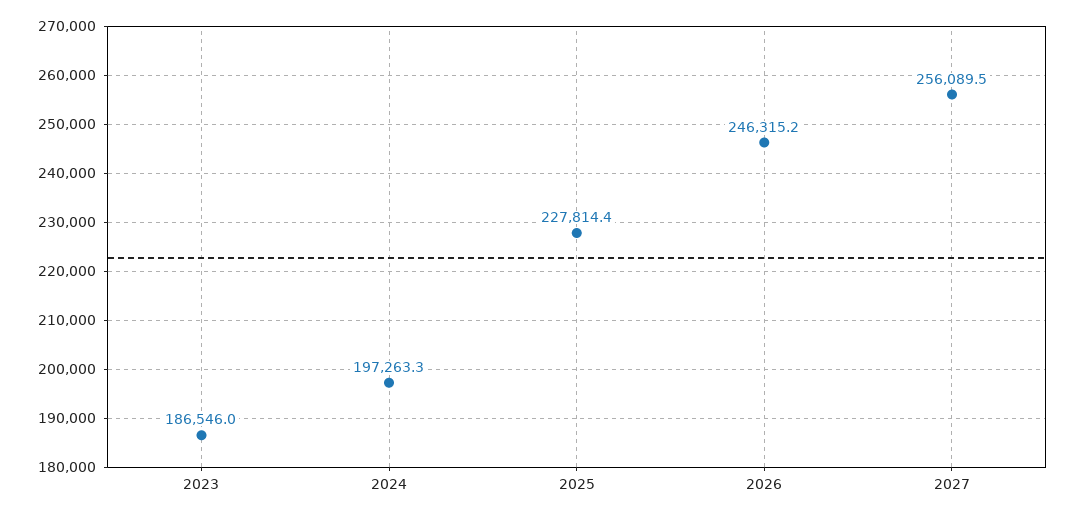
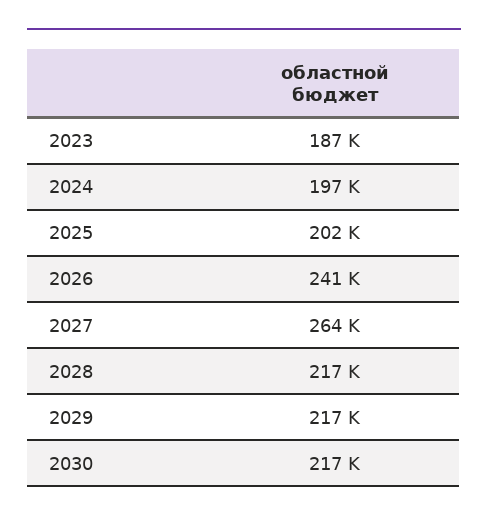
2025: 227814.4 -> 202000
2026: 246315.2 -> 241000
2027: 256089.5 -> 264000
2028: none -> 217000
2029: none -> 217000
2030: none -> 217000

